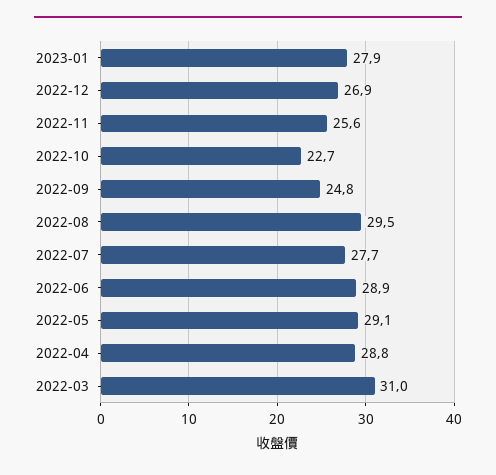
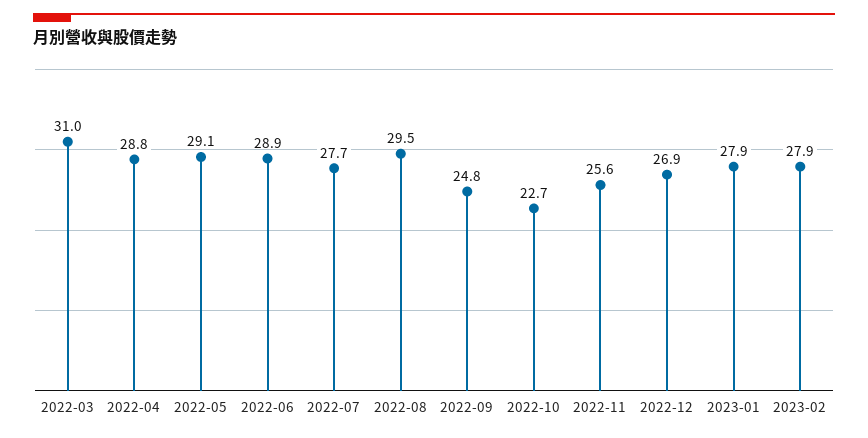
2023-02: none -> 27.9

